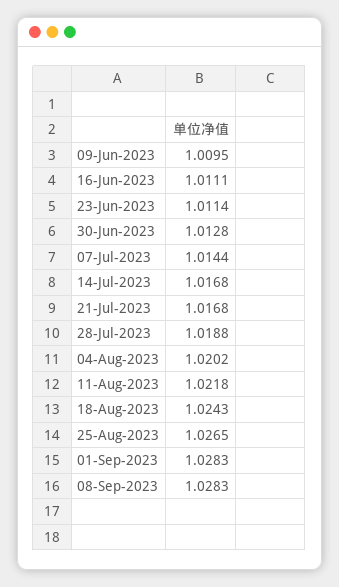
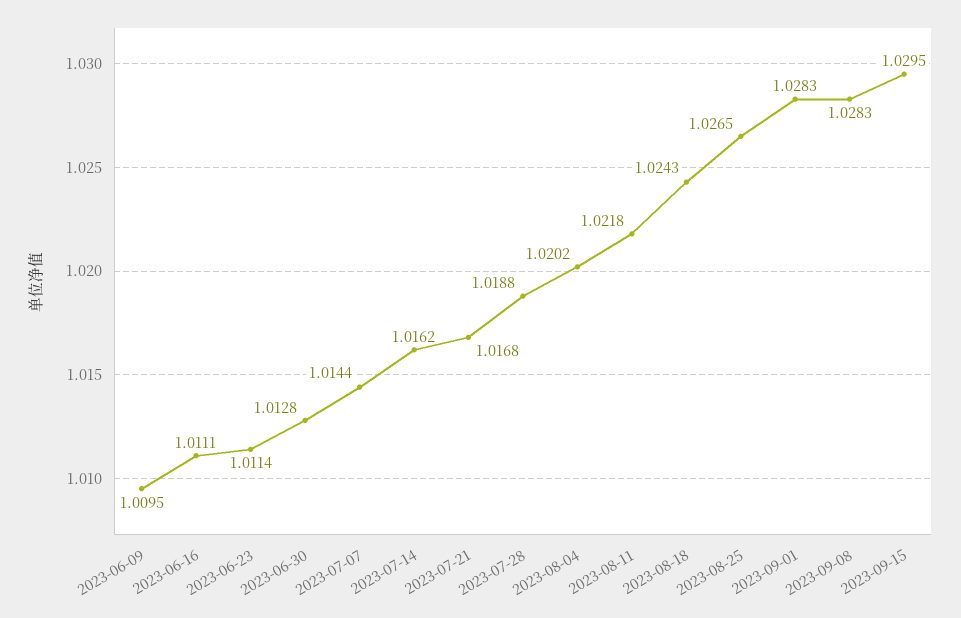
14-Jul-2023: 1.0168 -> 1.0162
2023-09-15: none -> 1.0295

